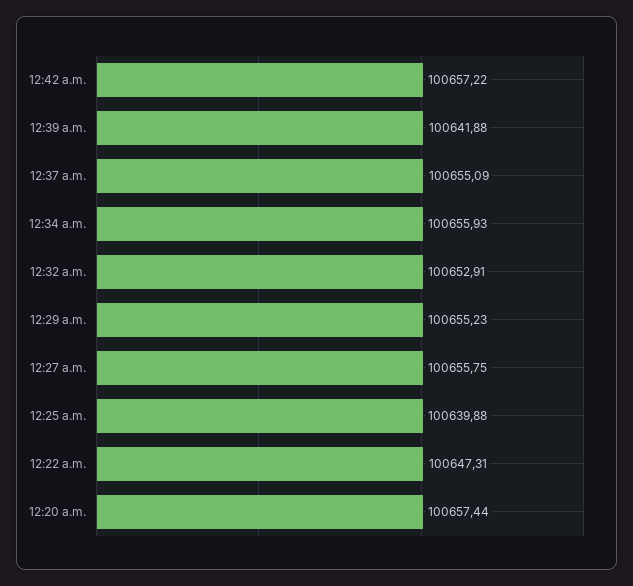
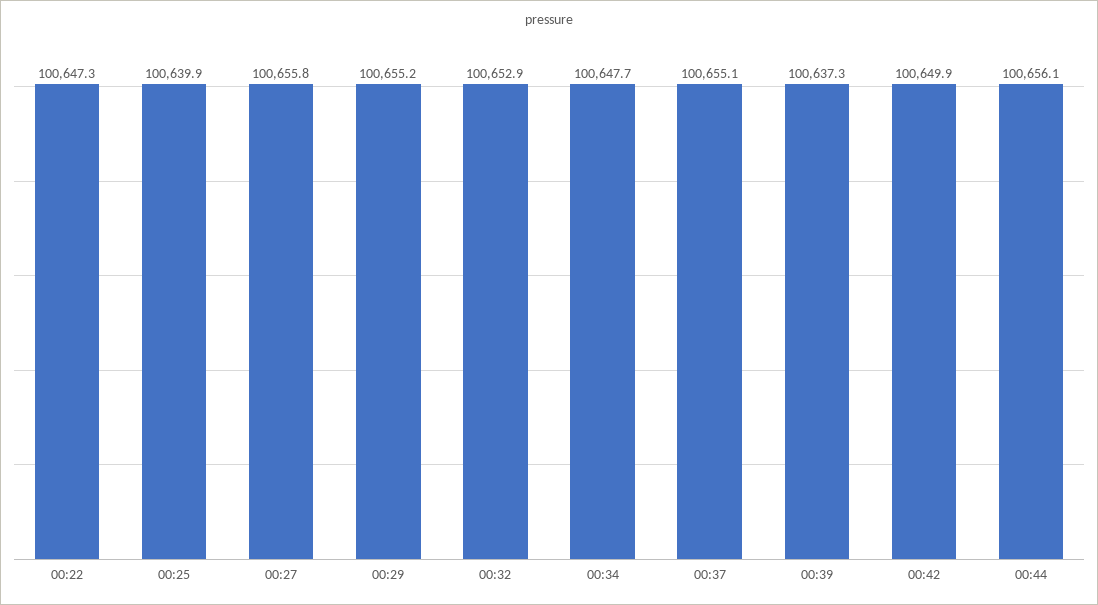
12:42 a.m.: 100657.22 -> 100649.9
12:39 a.m.: 100641.88 -> 100637.3
12:34 a.m.: 100655.93 -> 100647.7
12:20 a.m.: 100657.44 -> none
00:44: none -> 100656.1

